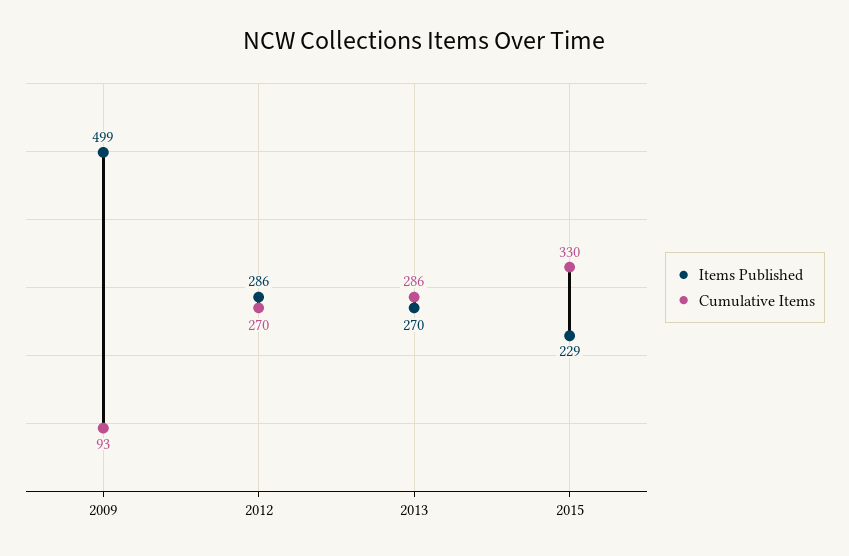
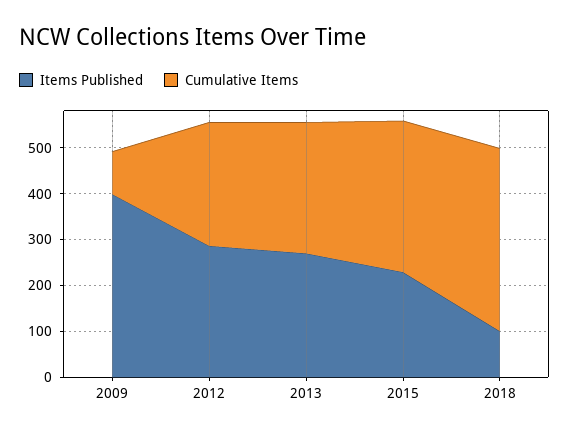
Items Published, 2009: 499 -> 400
Items Published, 2018: none -> 100
Cumulative Items, 2018: none -> 400

